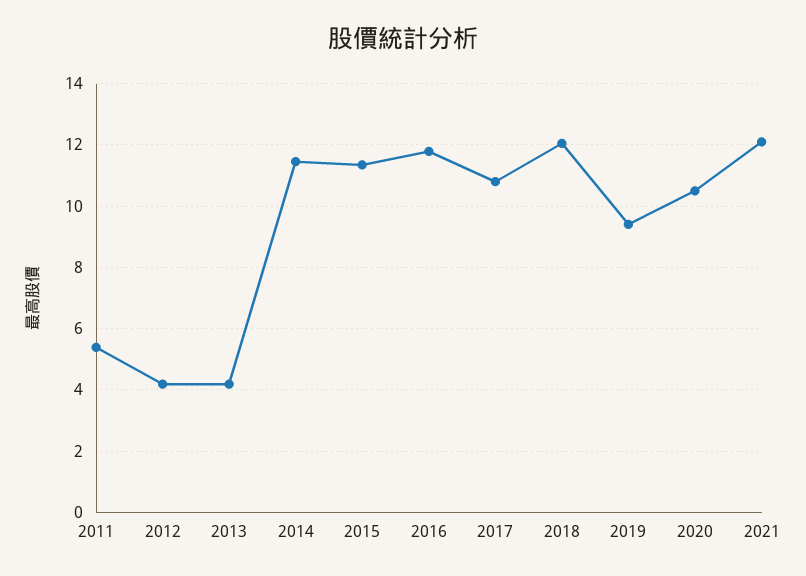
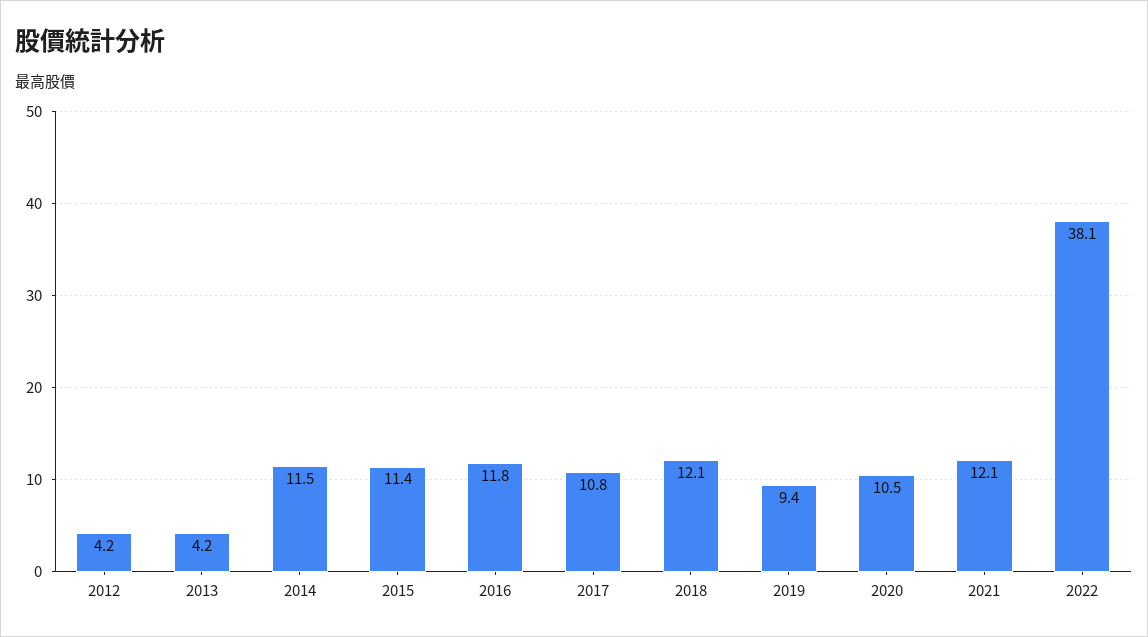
2011: 5.4 -> none
2022: none -> 38.1

